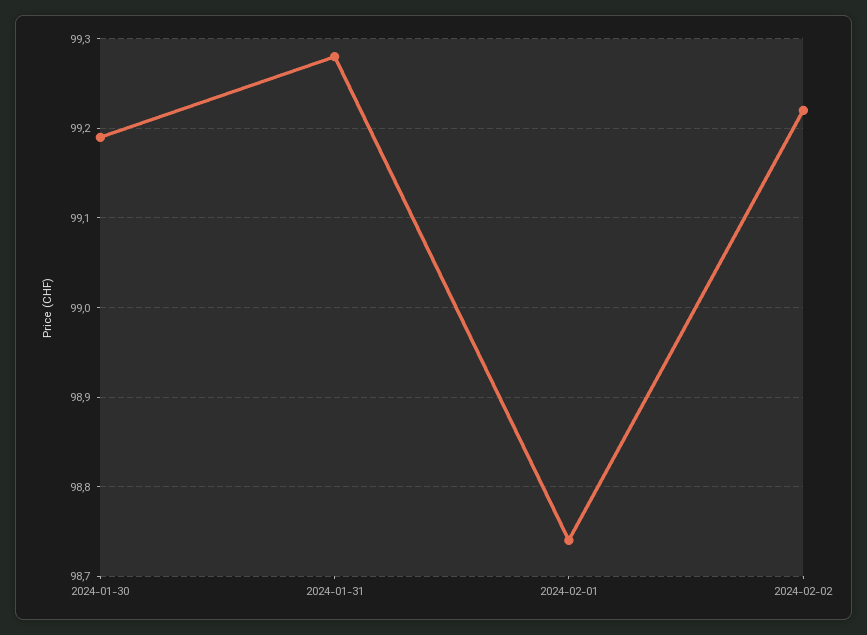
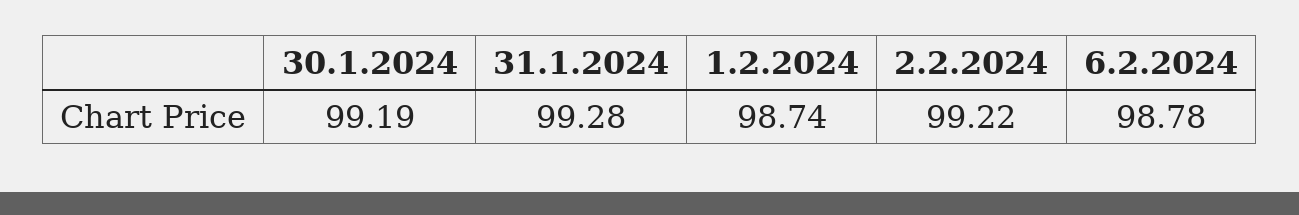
6.2.2024: none -> 98.78

